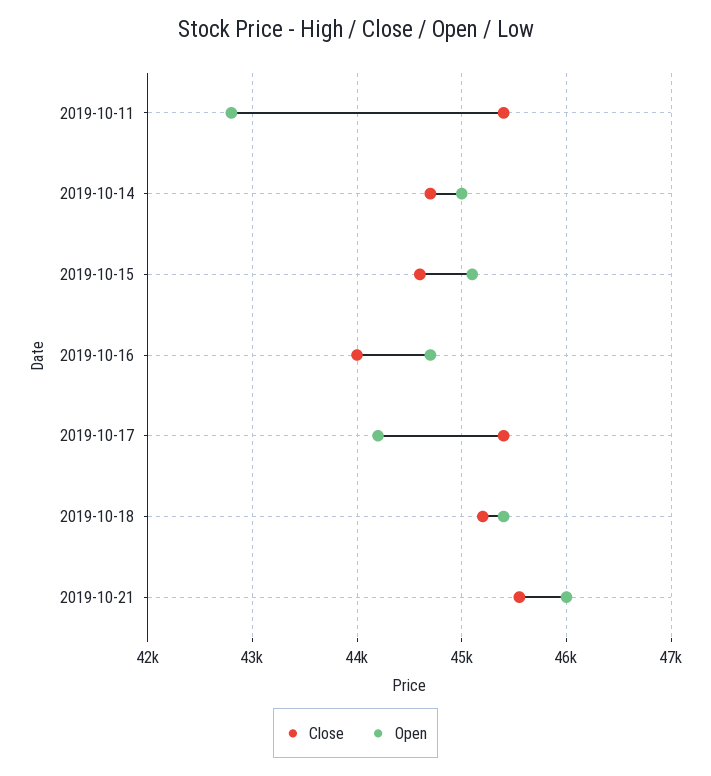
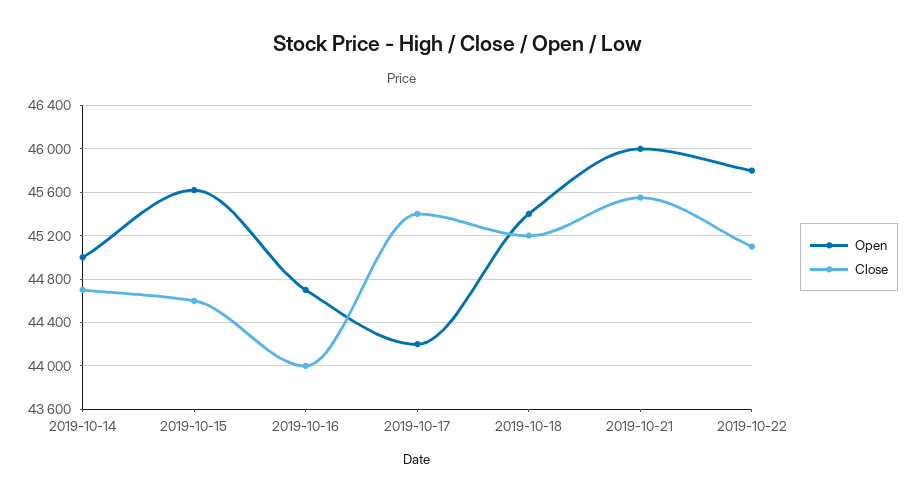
Close, 2019-10-11: 45400 -> none
Open, 2019-10-11: 42800 -> none
Open, 2019-10-15: 45100 -> 45600
Open, 2019-10-22: none -> 45800
Close, 2019-10-22: none -> 45100

